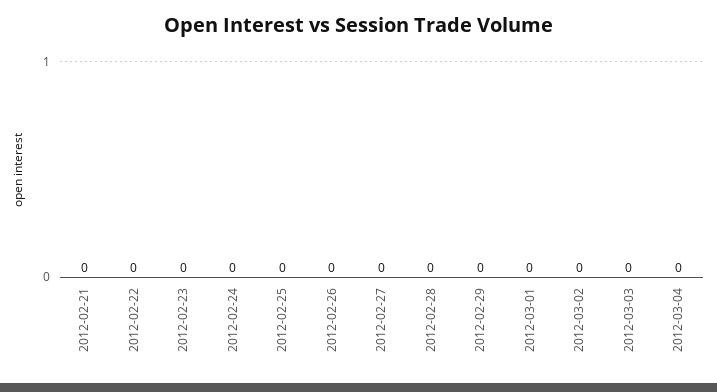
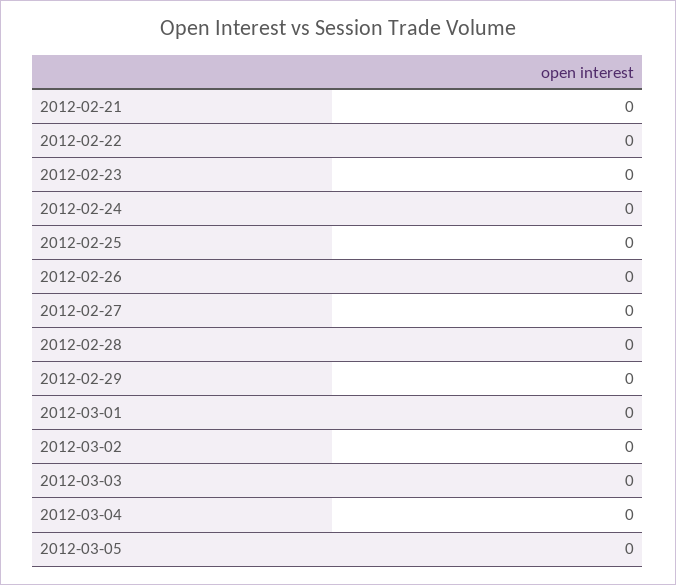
2012-03-05: none -> 0

